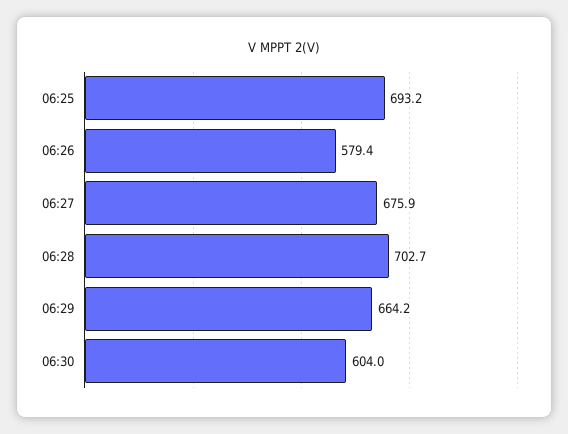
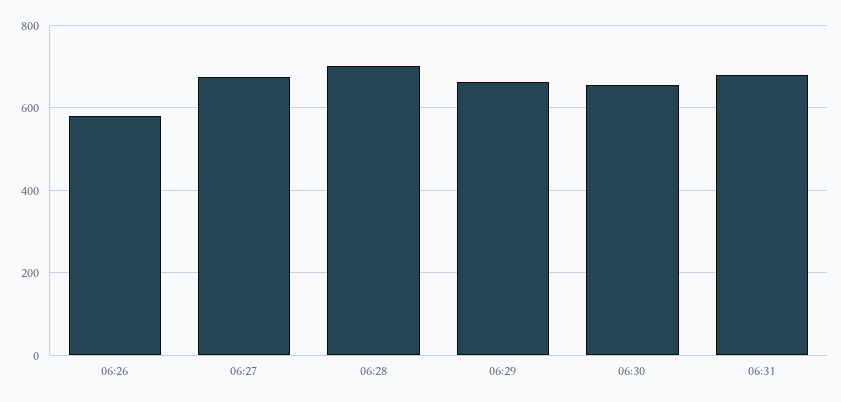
06:25: 693.2 -> none
06:30: 604 -> 660
06:31: none -> 680

